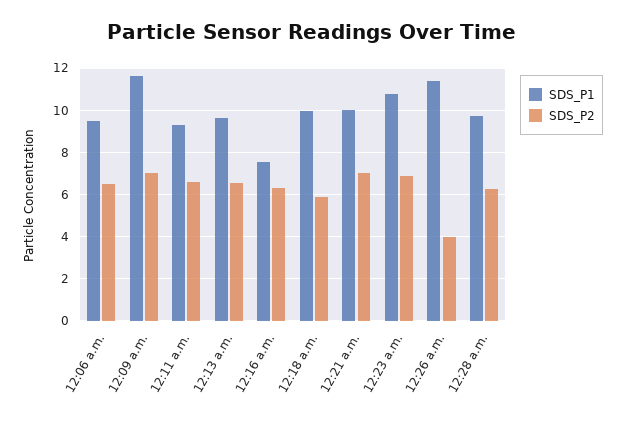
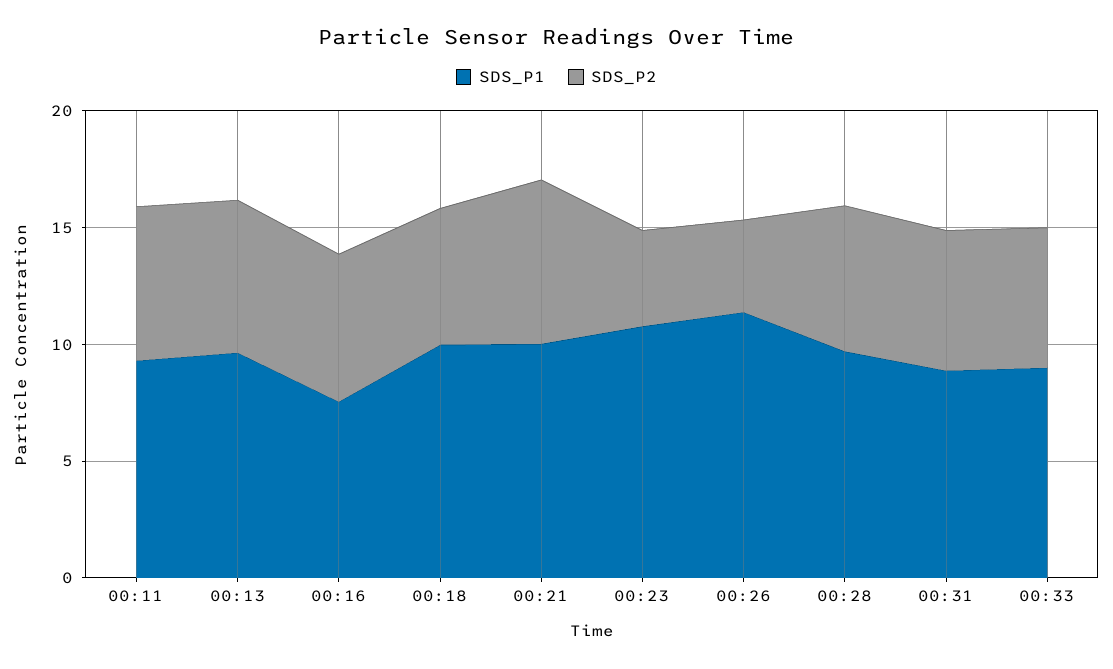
SDS_P1, 12:06 a.m.: 9.5 -> none
SDS_P2, 12:06 a.m.: 6.5 -> none
SDS_P1, 12:09 a.m.: 11.5 -> none
SDS_P2, 12:09 a.m.: 7 -> none
SDS_P2, 12:23 a.m.: 7 -> 4
SDS_P1, 00:31: none -> 9
SDS_P2, 00:31: none -> 6
SDS_P1, 00:33: none -> 9
SDS_P2, 00:33: none -> 6

